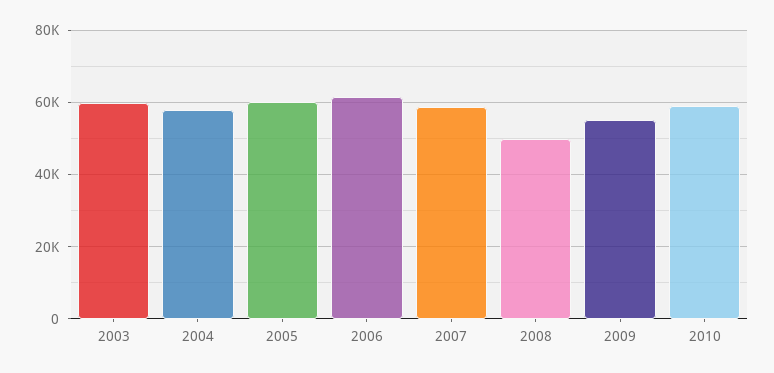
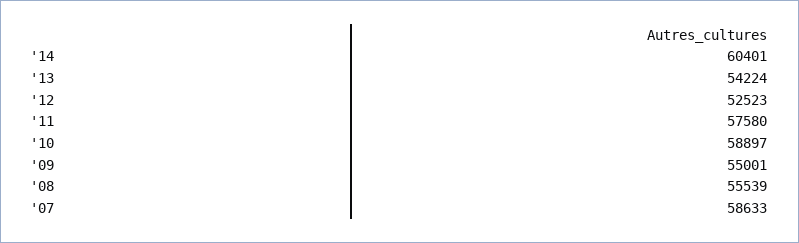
2003: 60000 -> none
2004: 58000 -> none
2005: 60000 -> none
2006: 62000 -> none
2008: 50000 -> 55539
'14: none -> 60401
'13: none -> 54224
'12: none -> 52523
'11: none -> 57580

